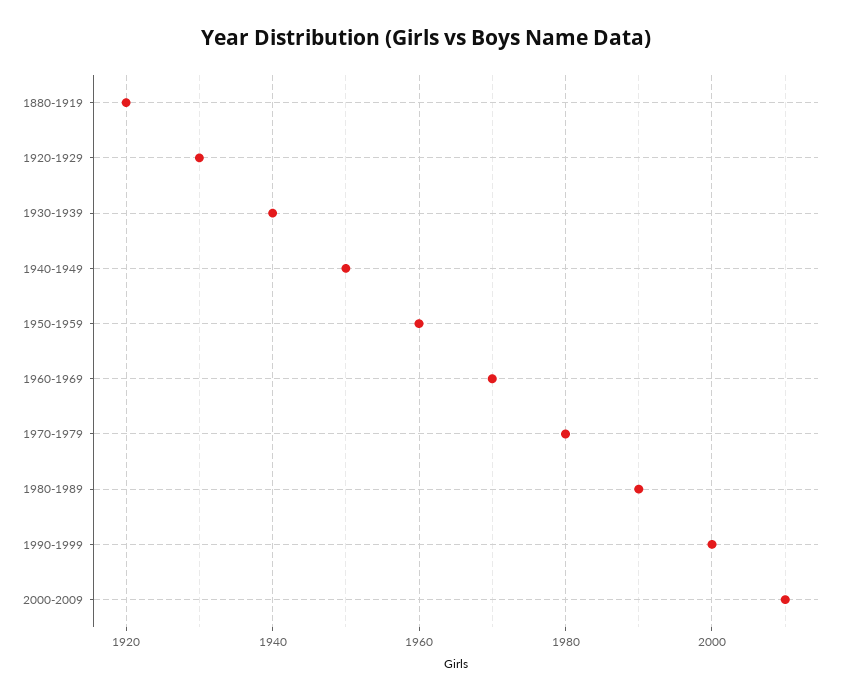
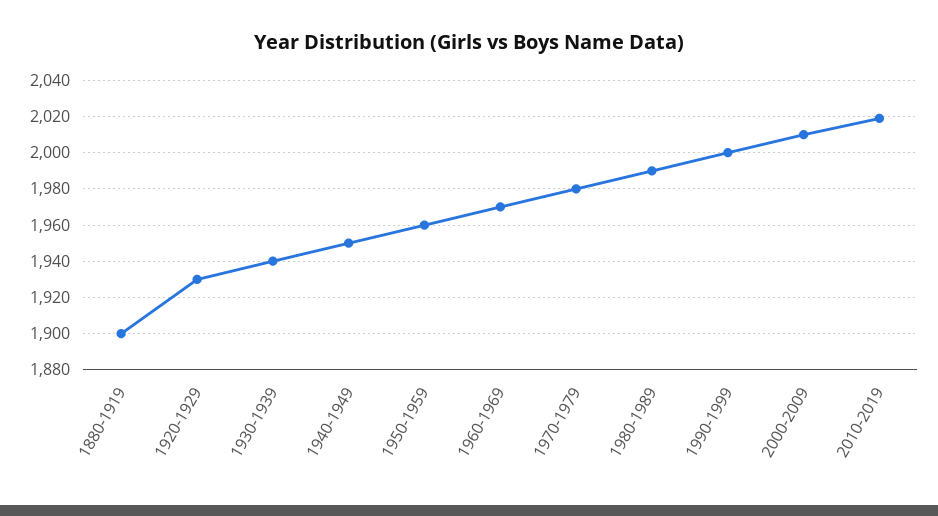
1880-1919: 1920 -> 1900
2010-2019: none -> 2020

